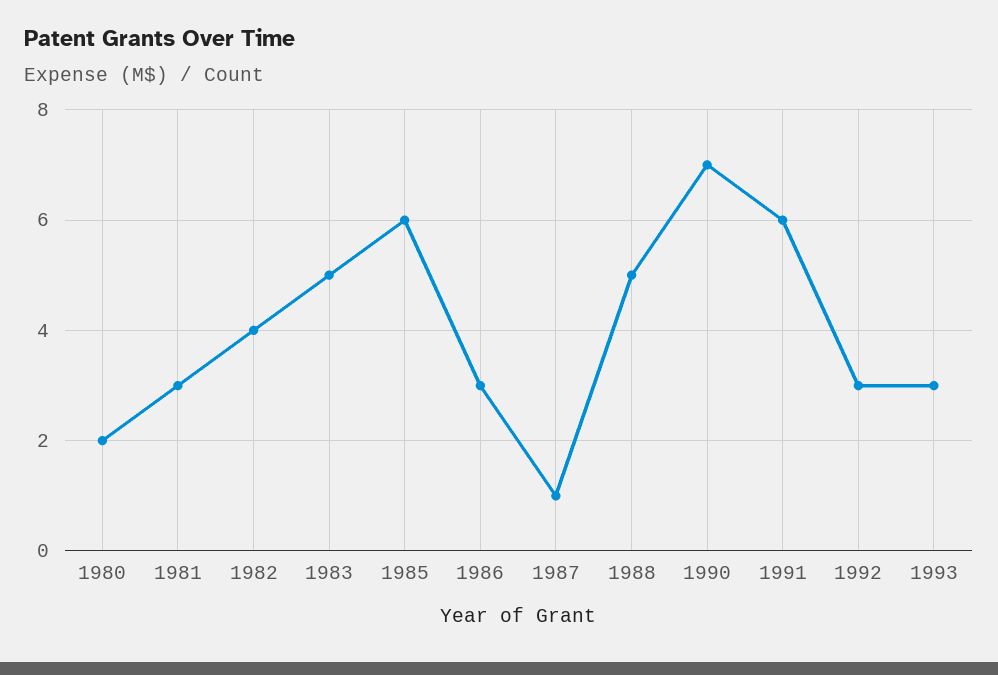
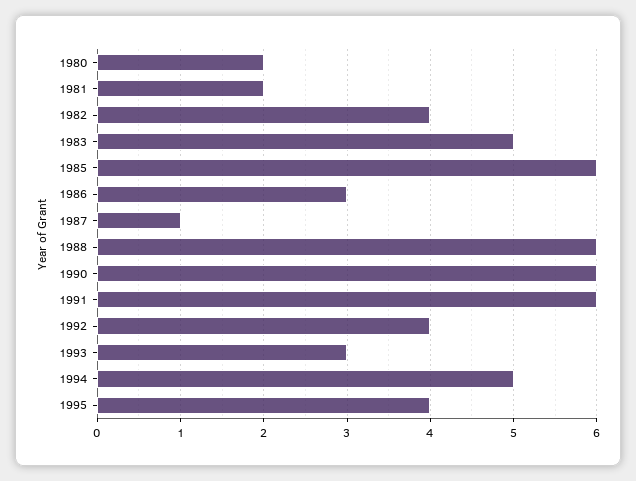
1981: 3 -> 2
1988: 5 -> 6
1990: 7 -> 6
1992: 3 -> 4
1994: none -> 5
1995: none -> 4

